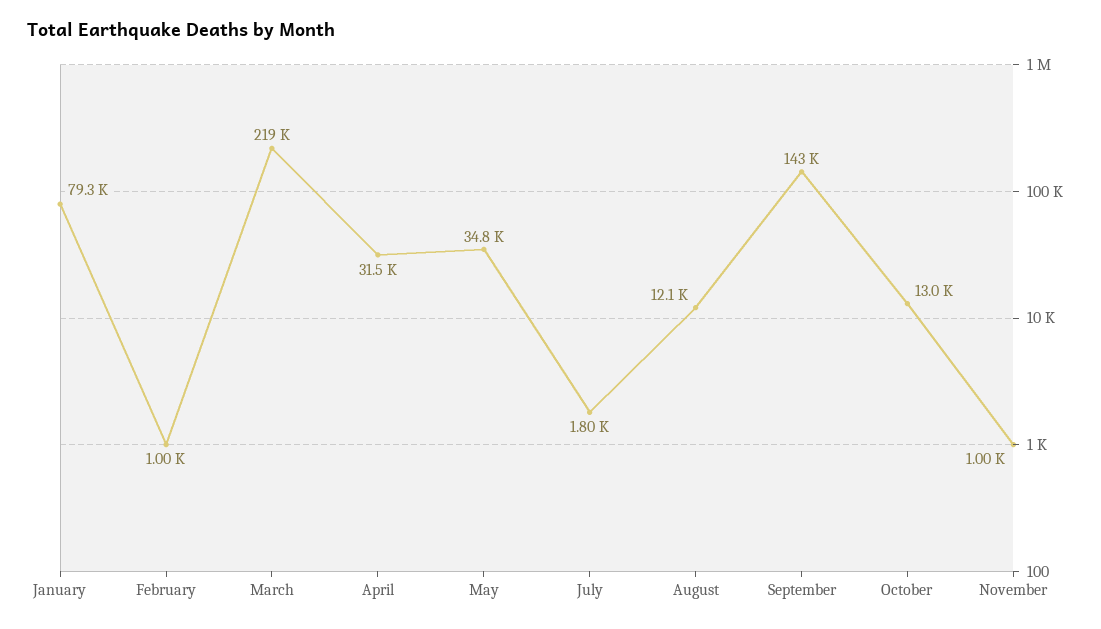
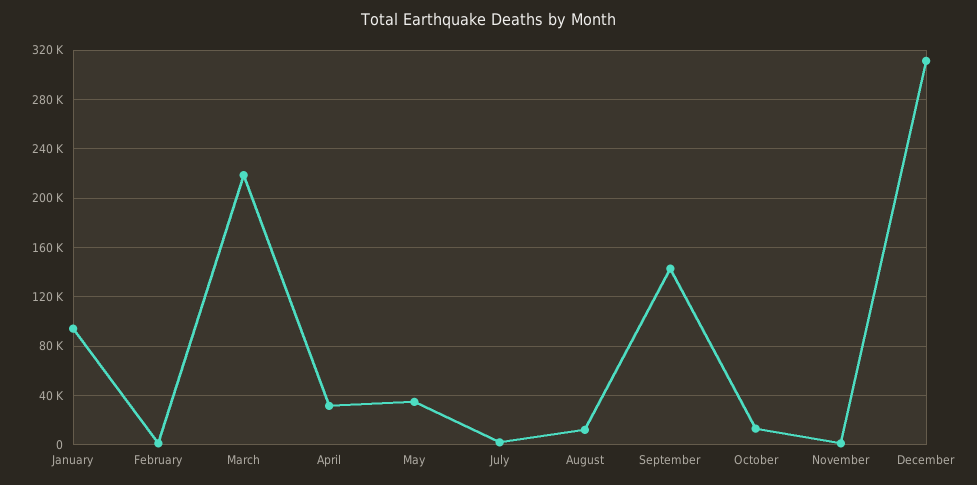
January: 79300 -> 95000
December: none -> 310000

